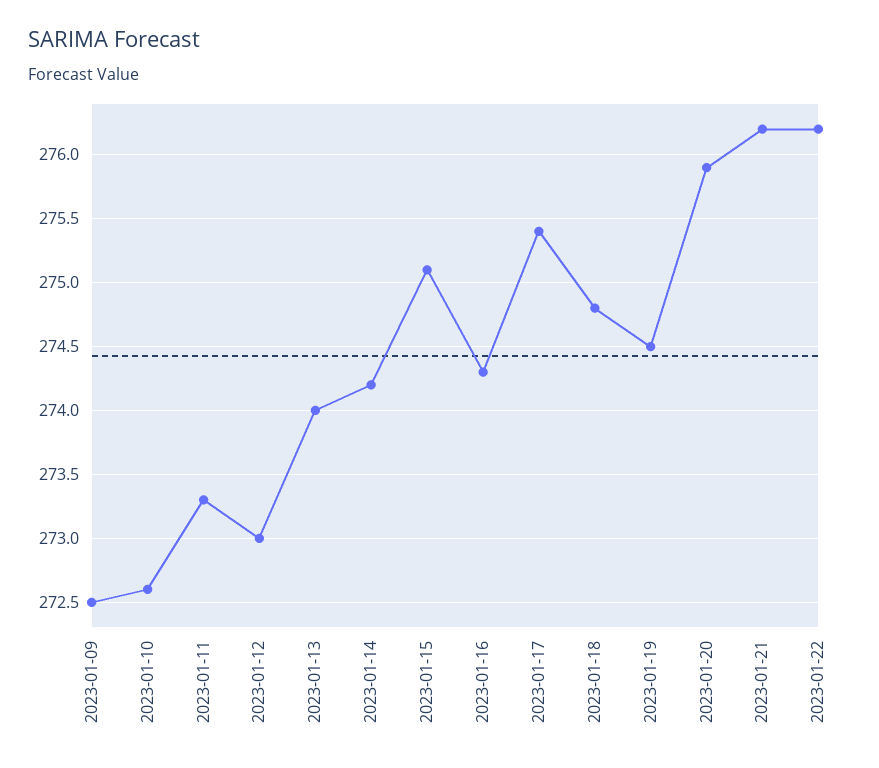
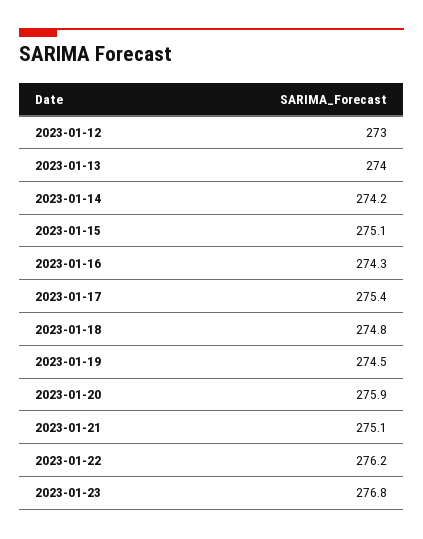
2023-01-09: 272.5 -> none
2023-01-10: 272.6 -> none
2023-01-11: 273.3 -> none
2023-01-21: 276.2 -> 275.1
2023-01-23: none -> 276.8

